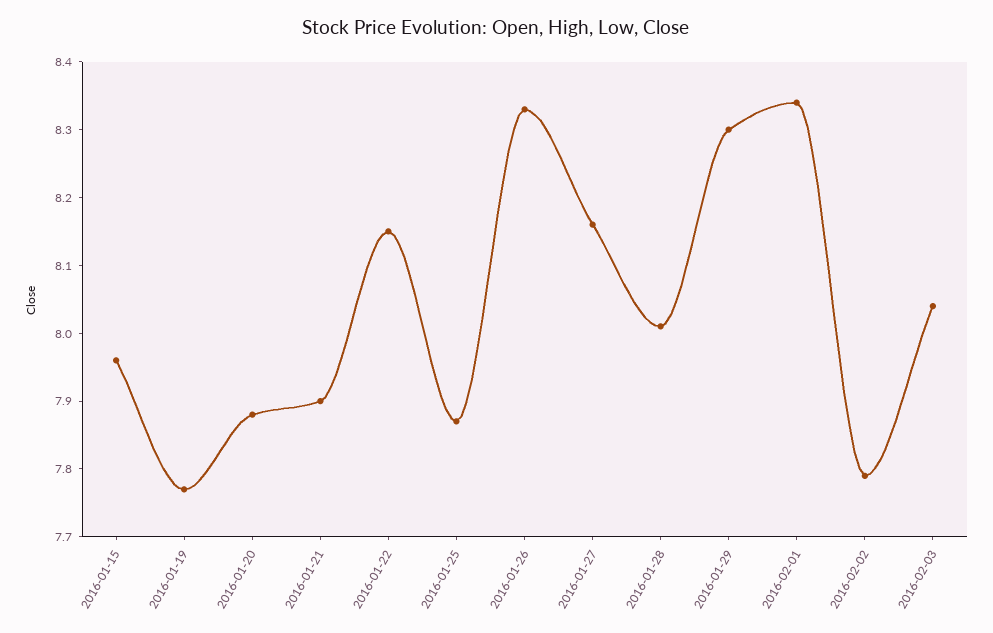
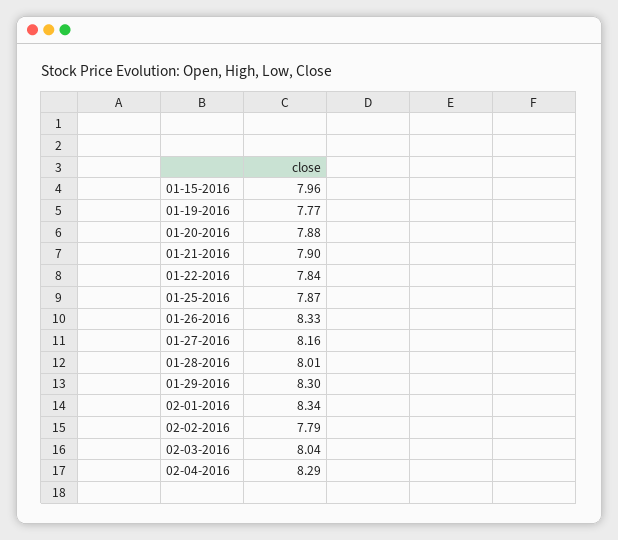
2016-01-22: 8.15 -> 7.84
02-04-2016: none -> 8.29

